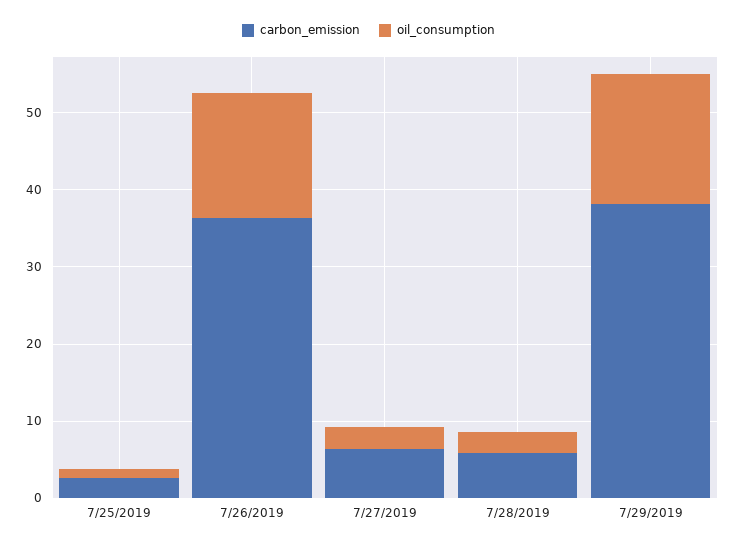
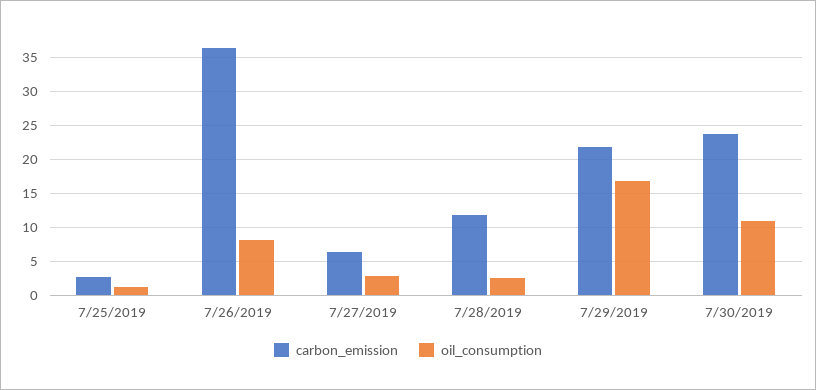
oil_consumption, 7/26/2019: 16 -> 8
carbon_emission, 7/28/2019: 6 -> 12
carbon_emission, 7/29/2019: 38 -> 22
carbon_emission, 7/30/2019: none -> 24
oil_consumption, 7/30/2019: none -> 11

